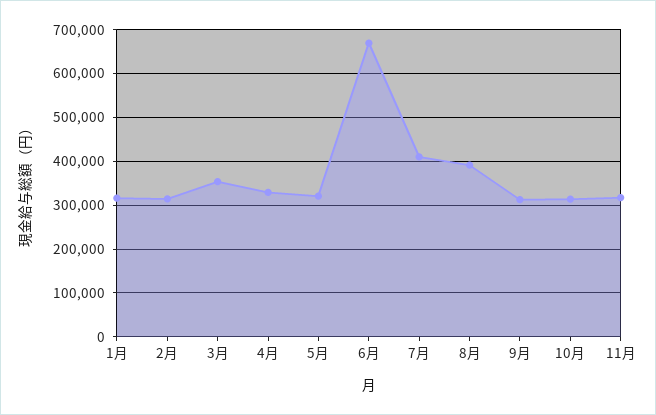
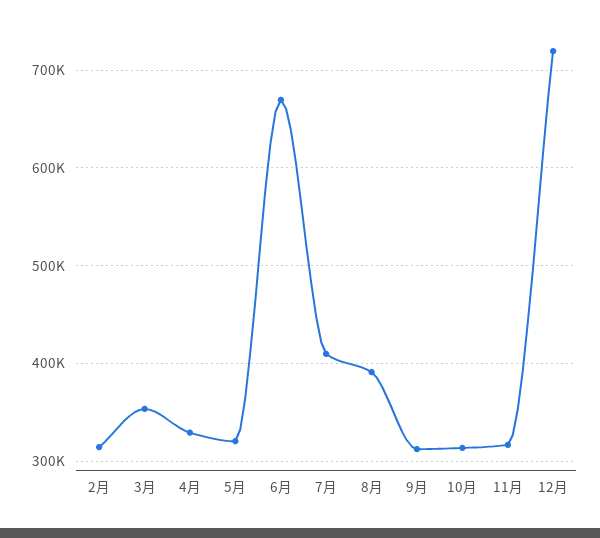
1月: 320000 -> none
12月: none -> 720000

